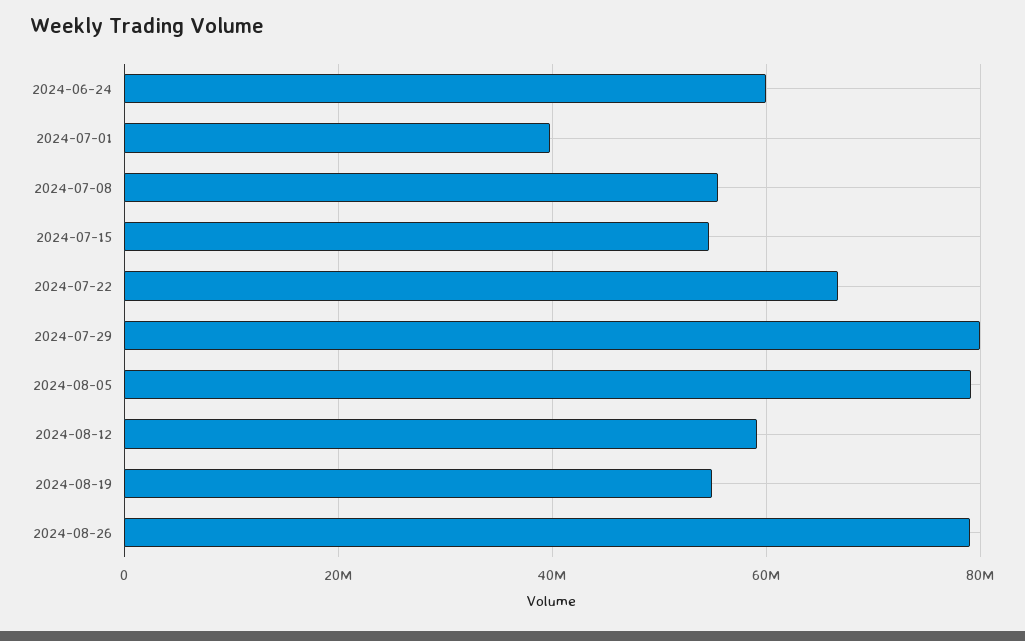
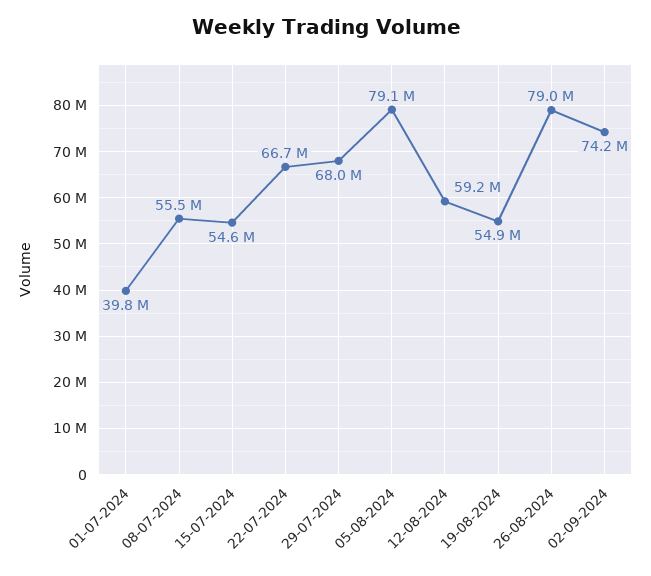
2024-06-24: 60000000 -> none
2024-07-29: 80000000 -> 68000000
02-09-2024: none -> 74200000

